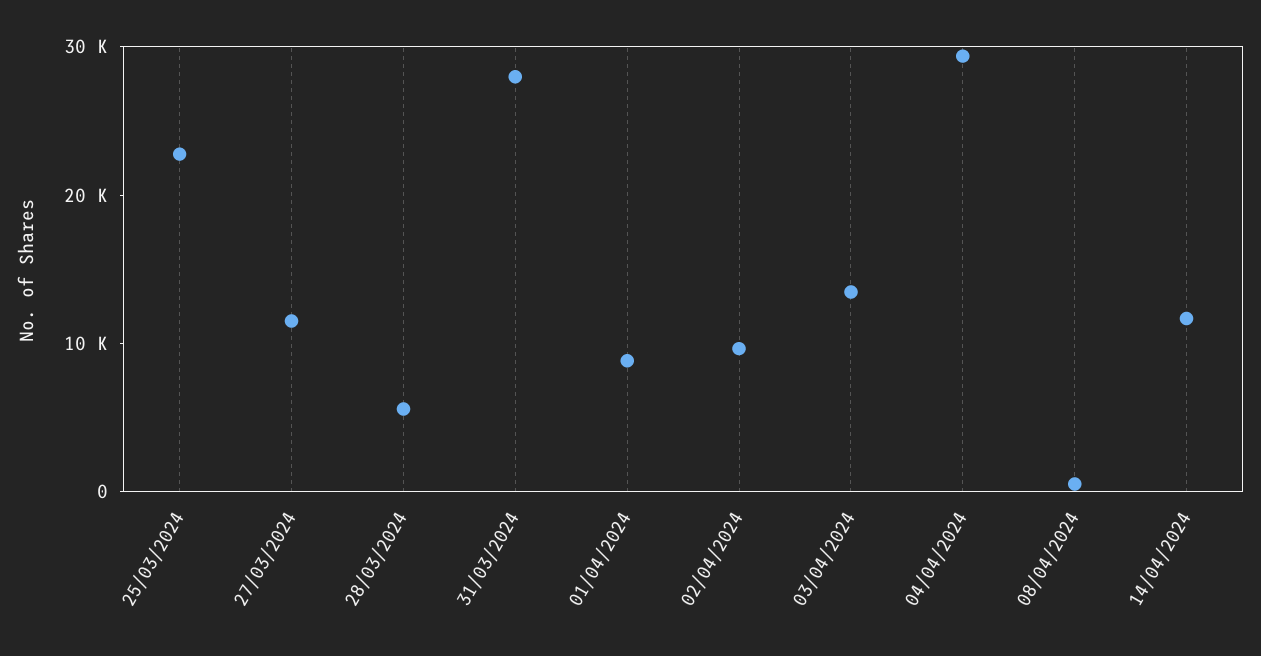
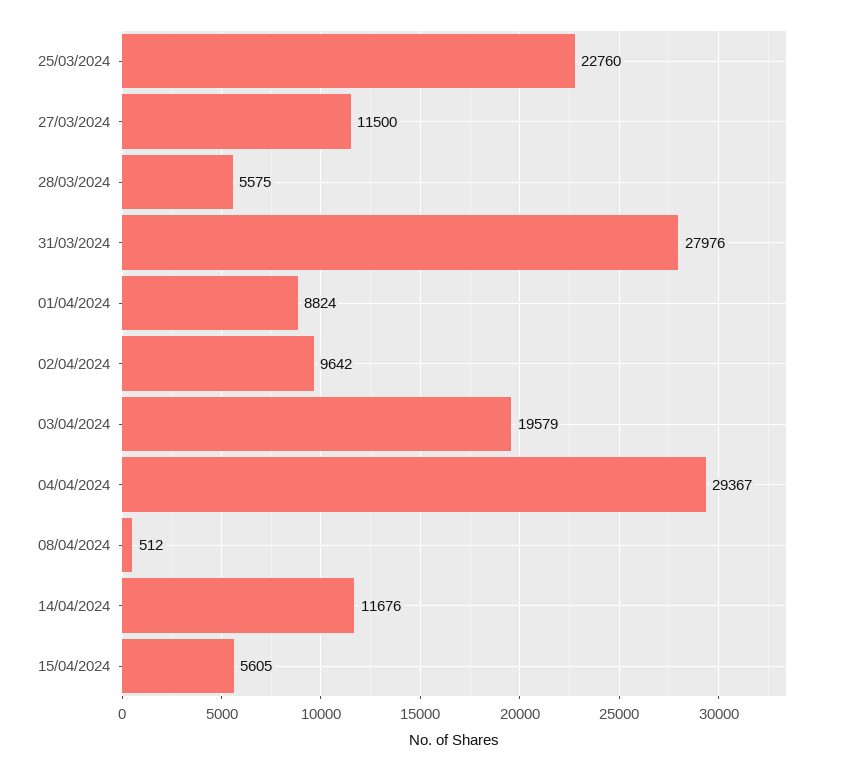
03/04/2024: 14000 -> 19579
15/04/2024: none -> 5605

